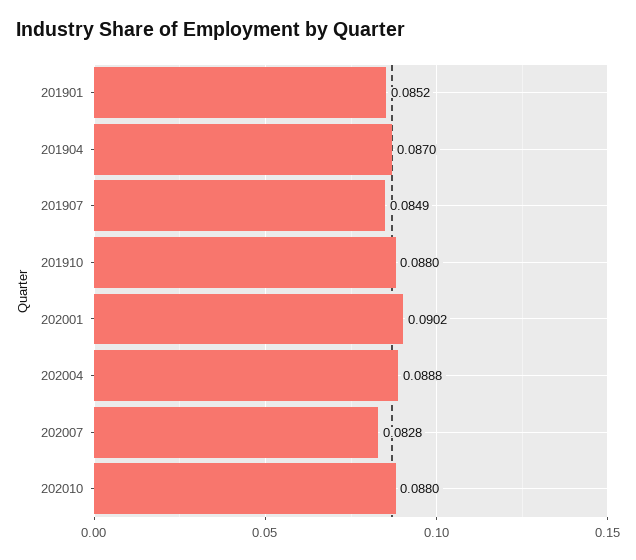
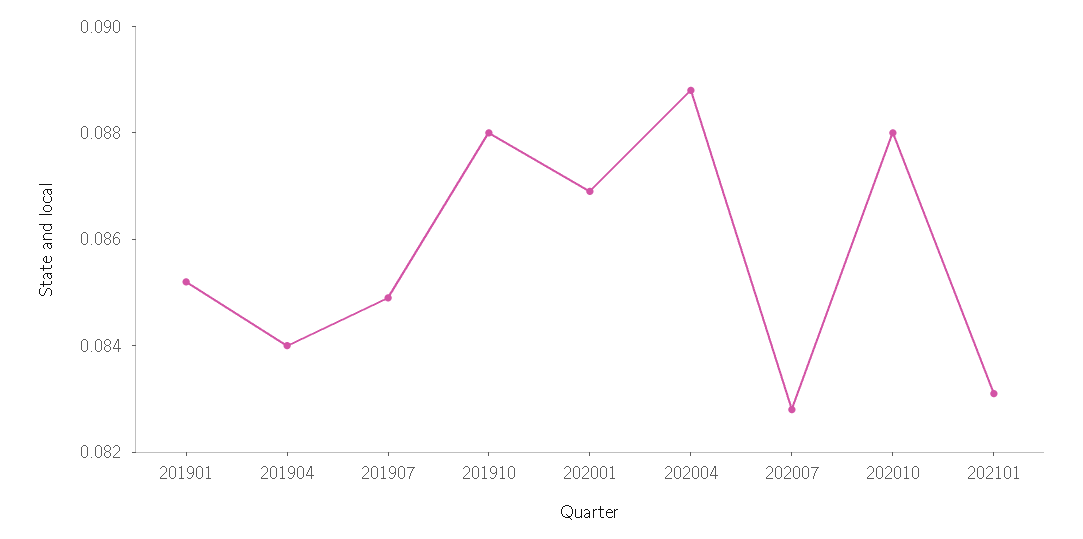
201904: 0.087 -> 0.084
202001: 0.0902 -> 0.087
202101: none -> 0.083

